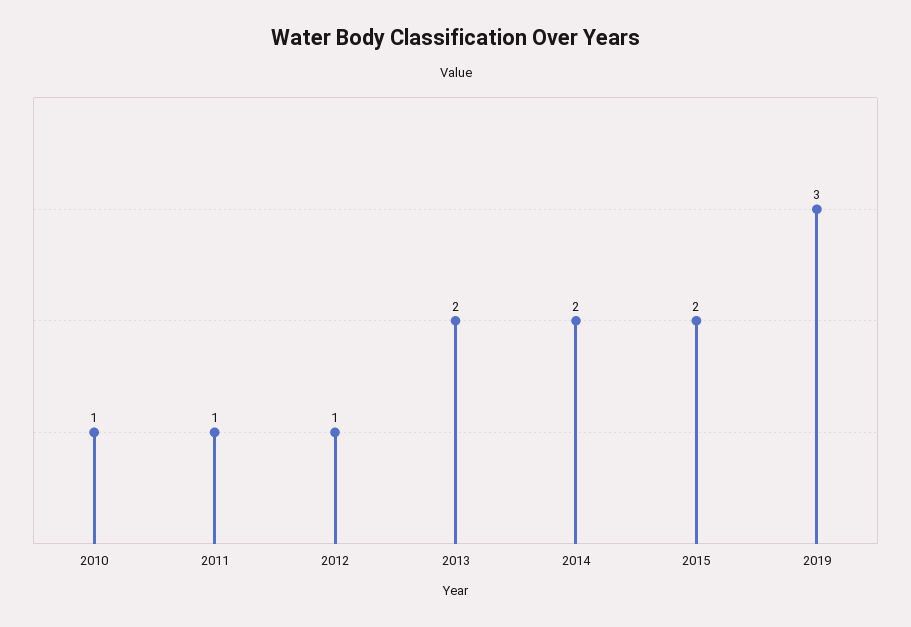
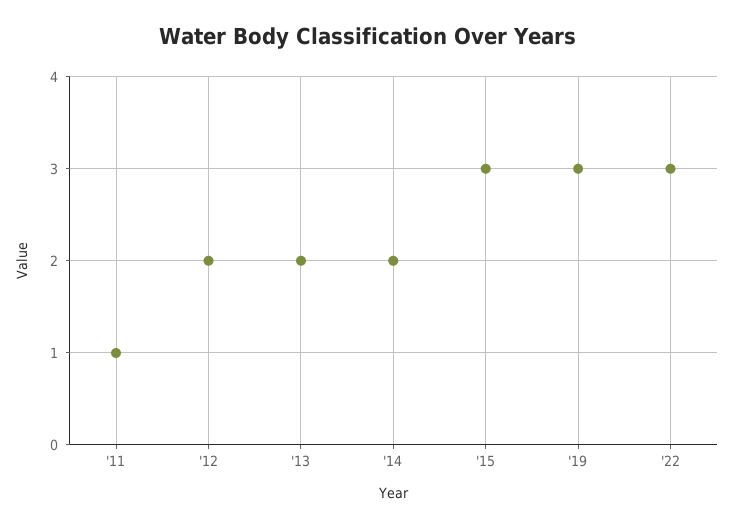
2010: 1 -> none
2012: 1 -> 2
2015: 2 -> 3
'22: none -> 3

